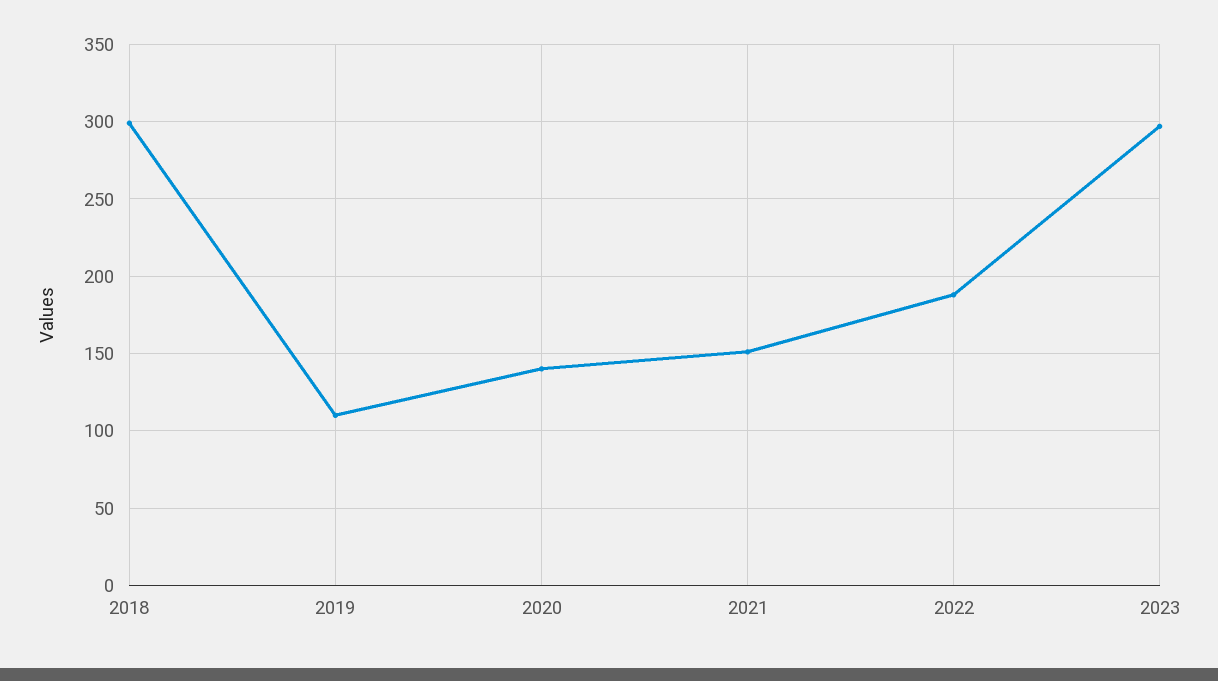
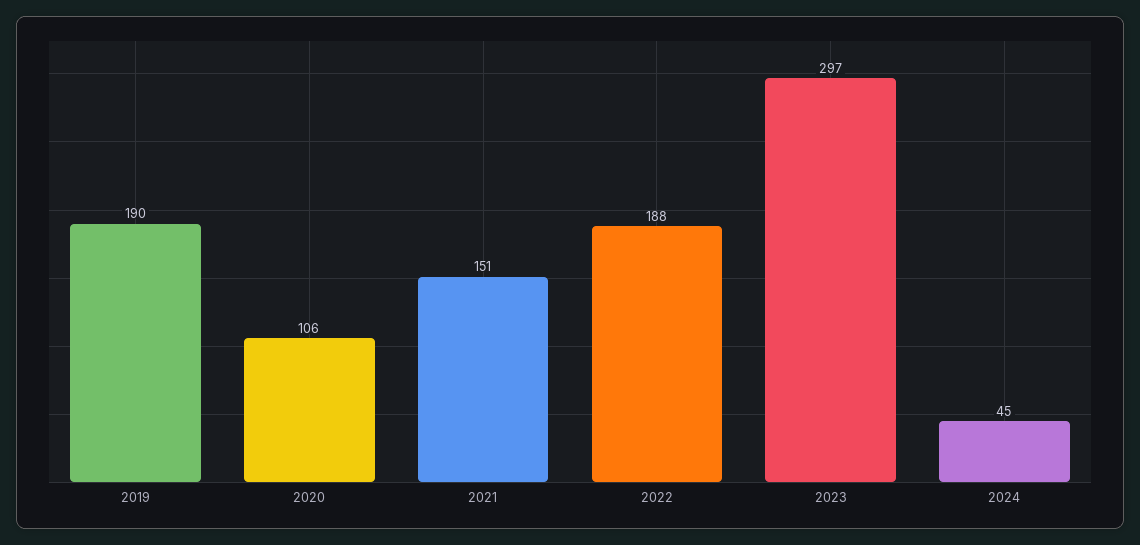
2018: 300 -> none
2019: 110 -> 190
2020: 140 -> 106
2024: none -> 45

